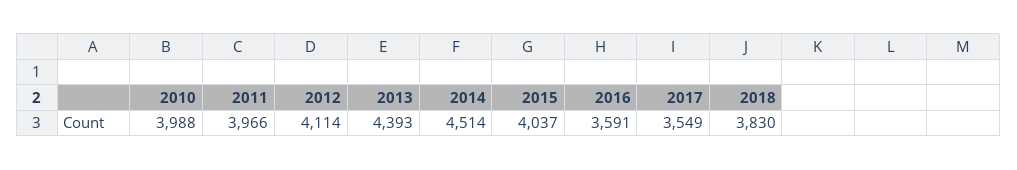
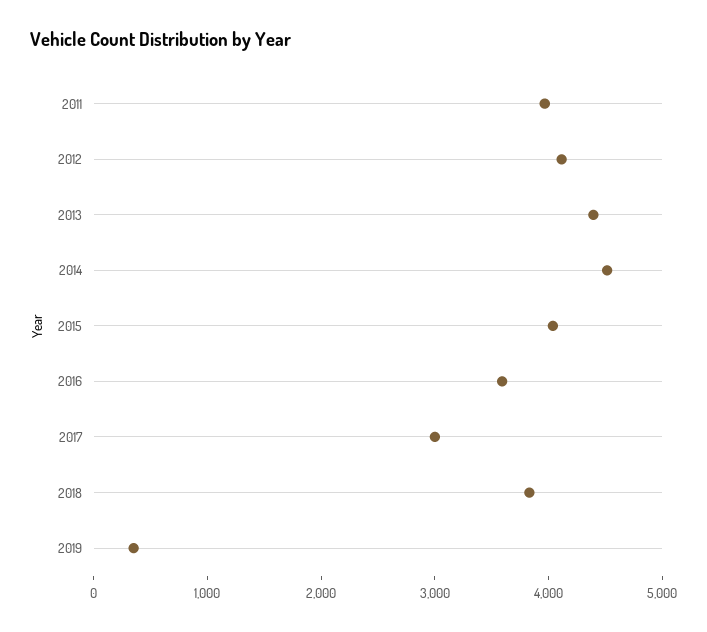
2010: 3988 -> none
2017: 3549 -> 3000
2019: none -> 400

